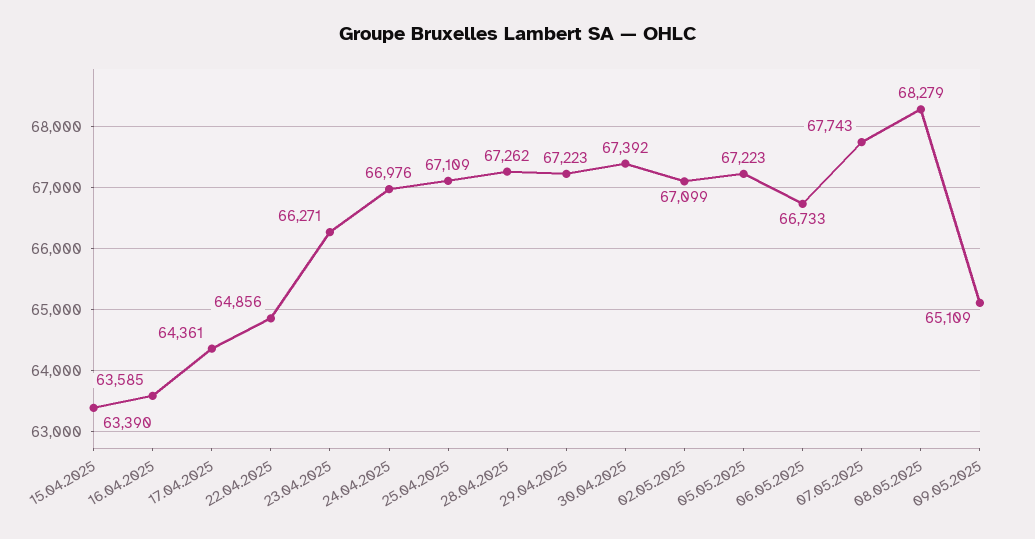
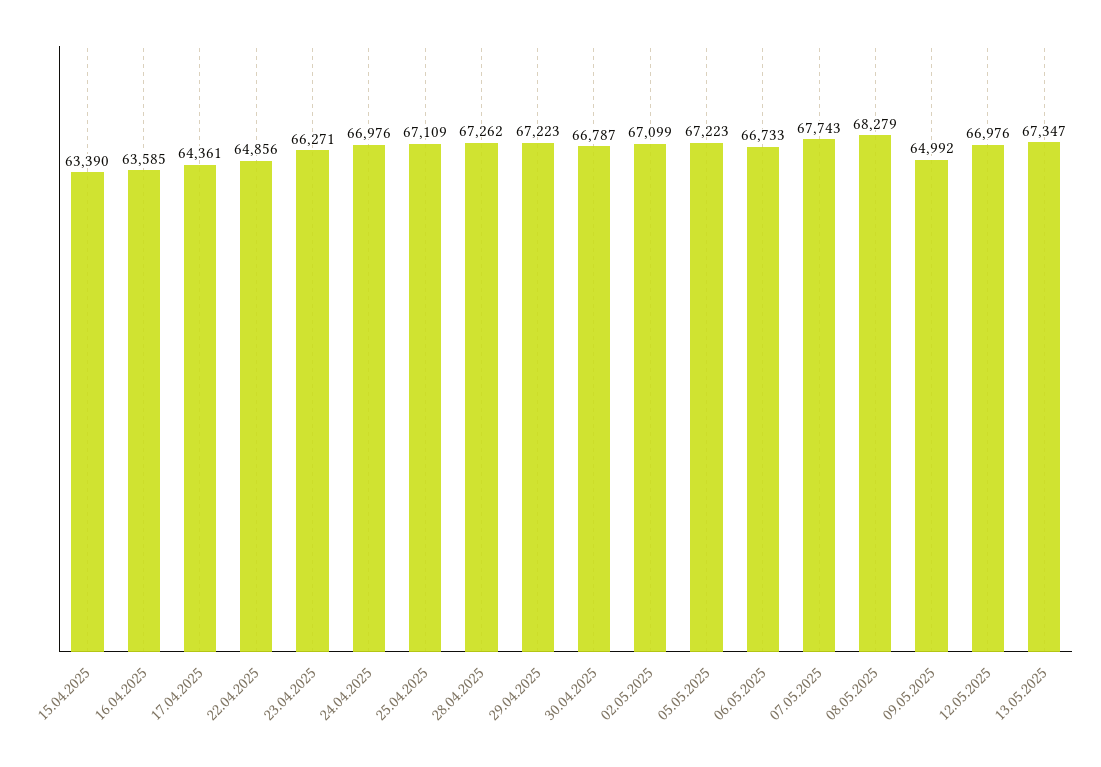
30.04.2025: 67392 -> 66787
09.05.2025: 65109 -> 64992
12.05.2025: none -> 66976
13.05.2025: none -> 67347

